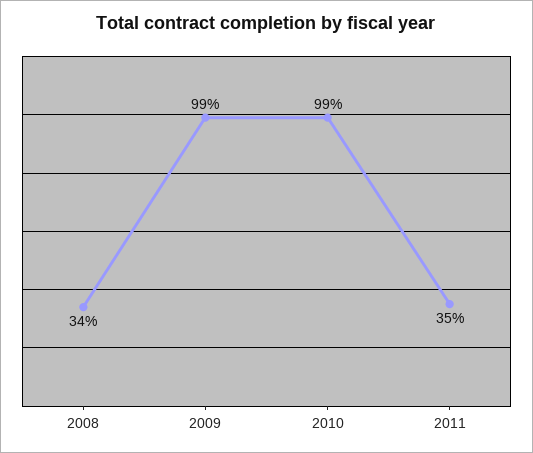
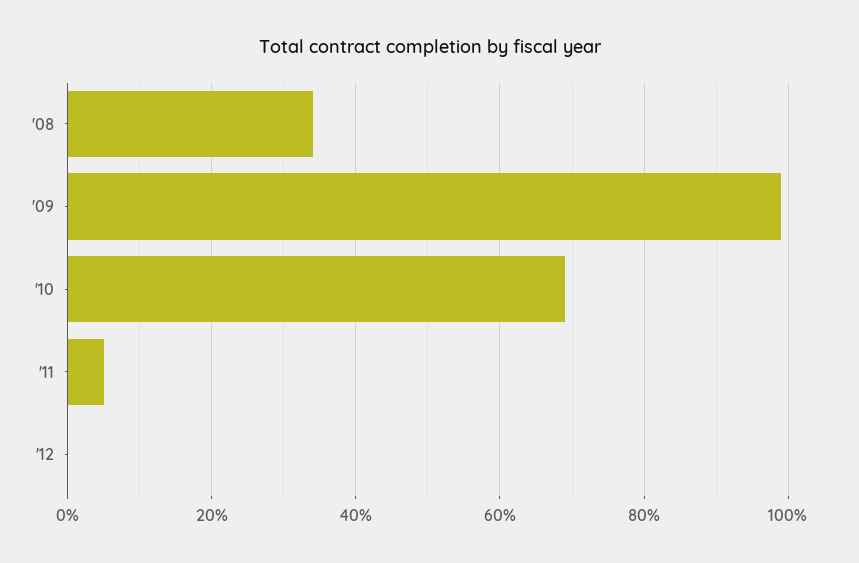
2010: 99 -> 70
2011: 35 -> 5
'12: none -> 0

